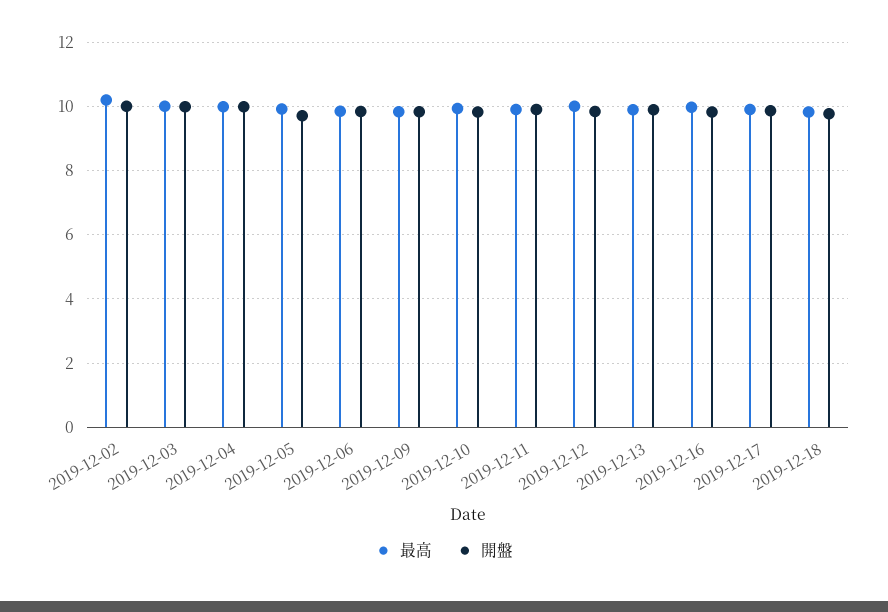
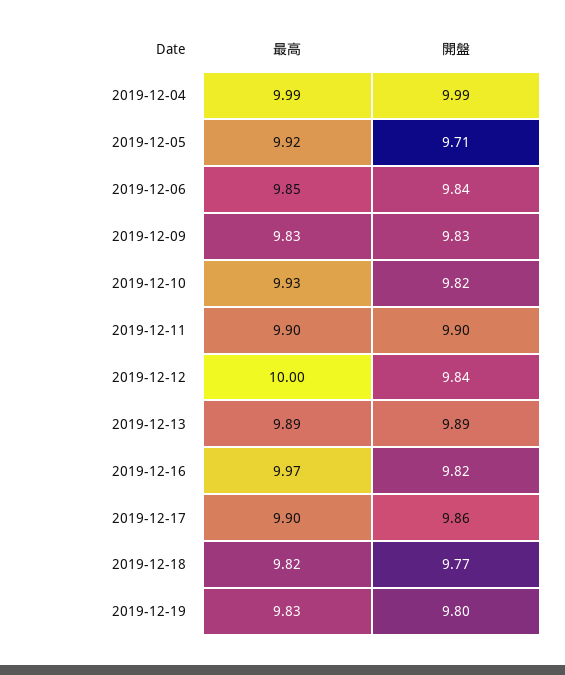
最高, 2019-12-02: 10.2 -> none
開盤, 2019-12-02: 10 -> none
最高, 2019-12-03: 10 -> none
開盤, 2019-12-03: 10 -> none
最高, 2019-12-19: none -> 9.83
開盤, 2019-12-19: none -> 9.8

